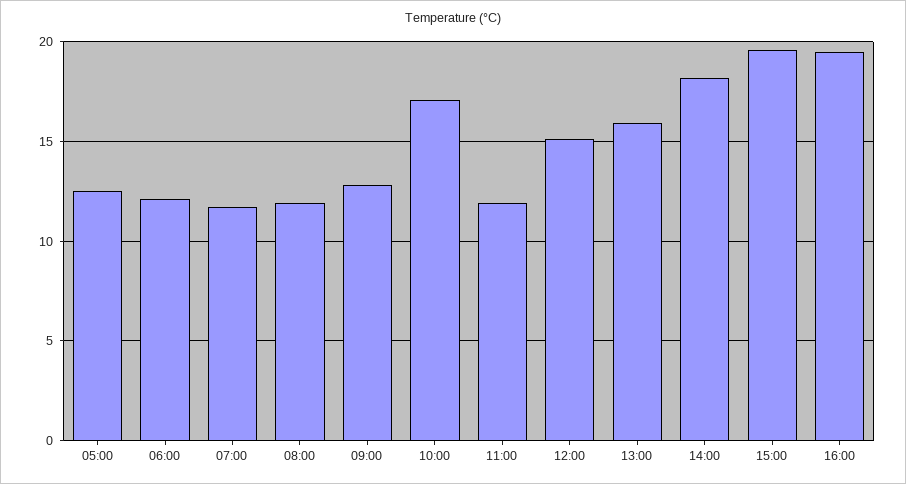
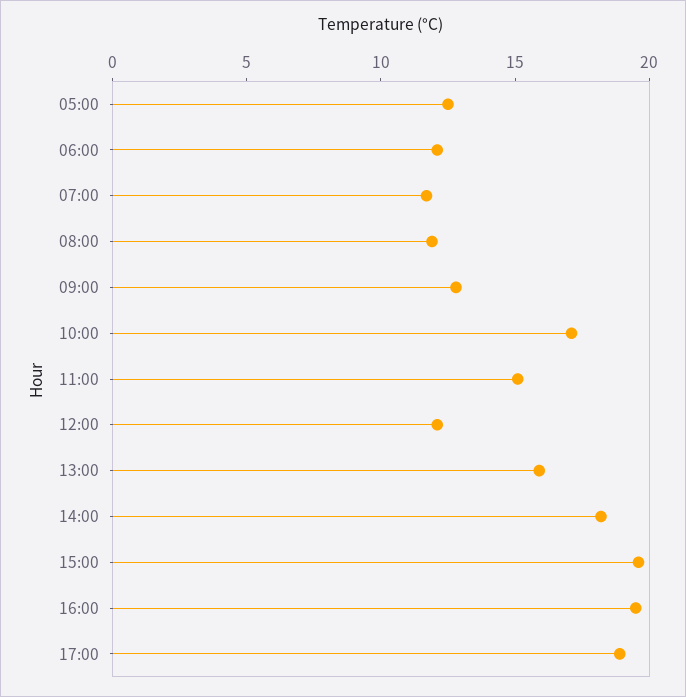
11:00: 12 -> 15
12:00: 15 -> 12
17:00: none -> 19

